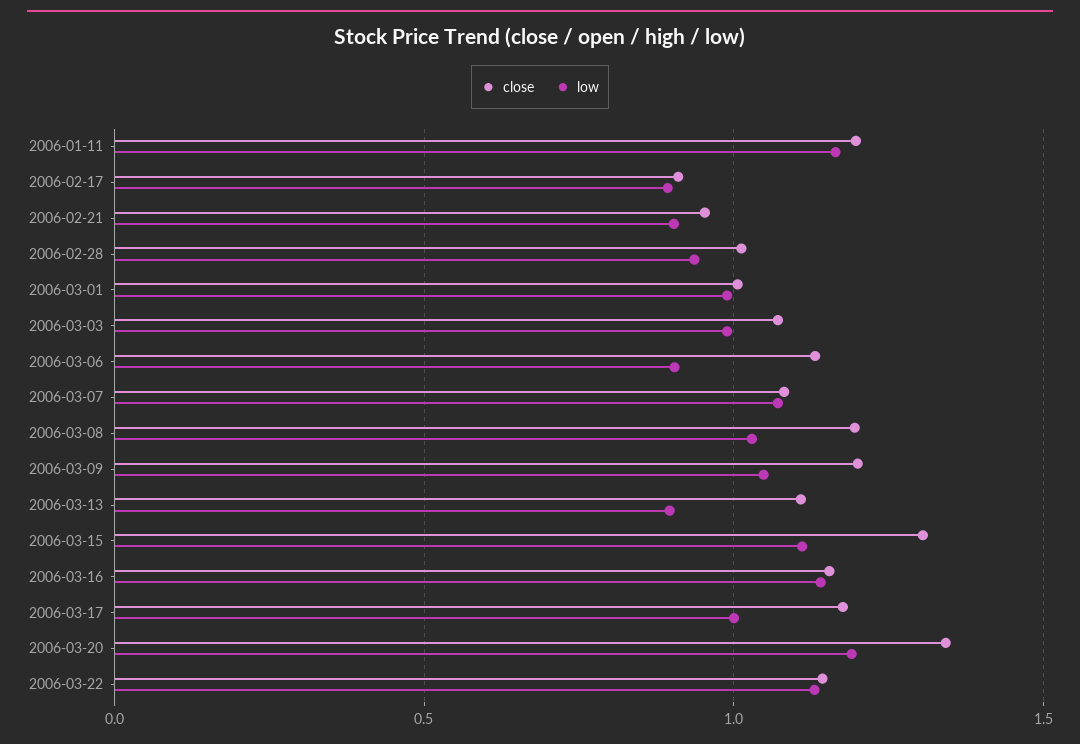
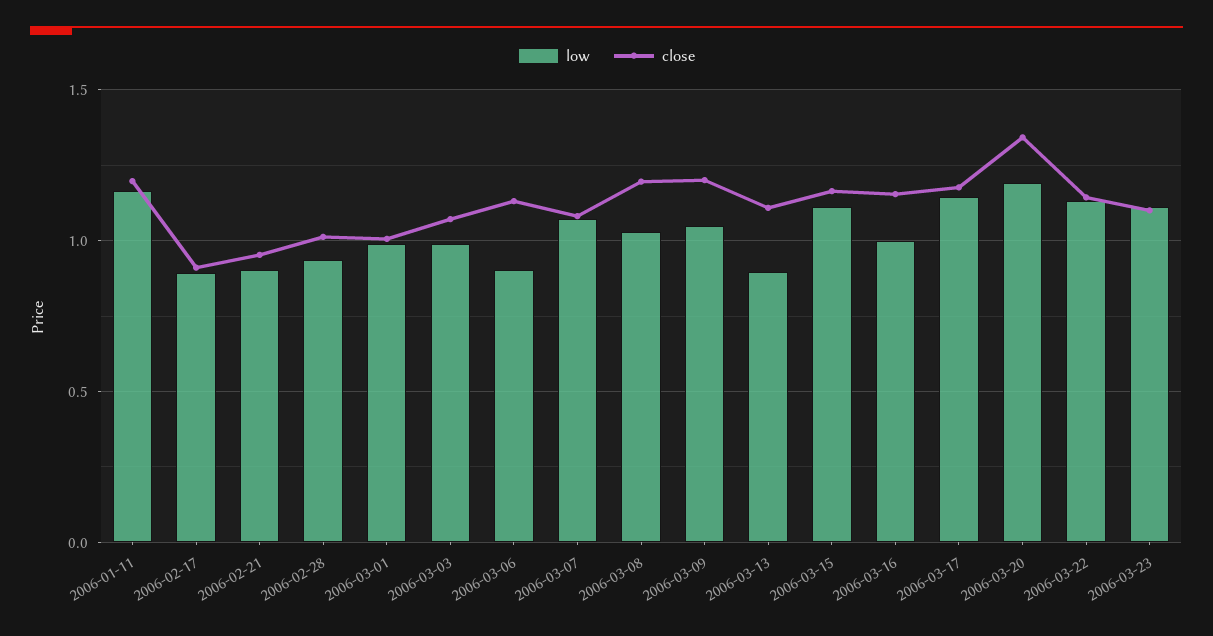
close, 2006-03-15: 1.3 -> 1.15
low, 2006-03-16: 1.15 -> 1
low, 2006-03-17: 1 -> 1.15
low, 2006-03-23: none -> 1.1
close, 2006-03-23: none -> 1.1

